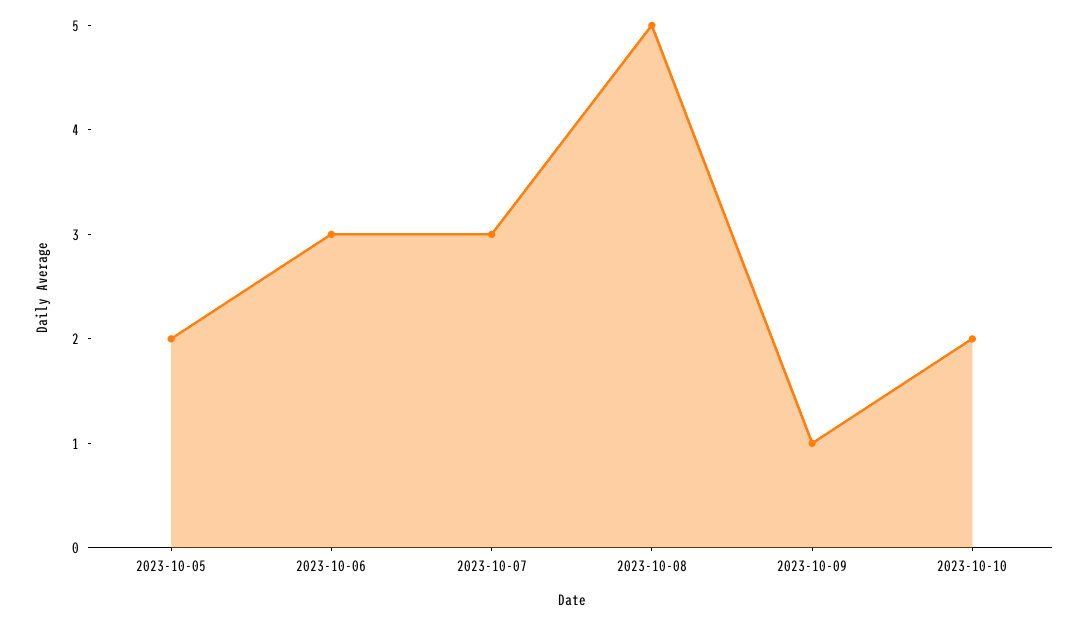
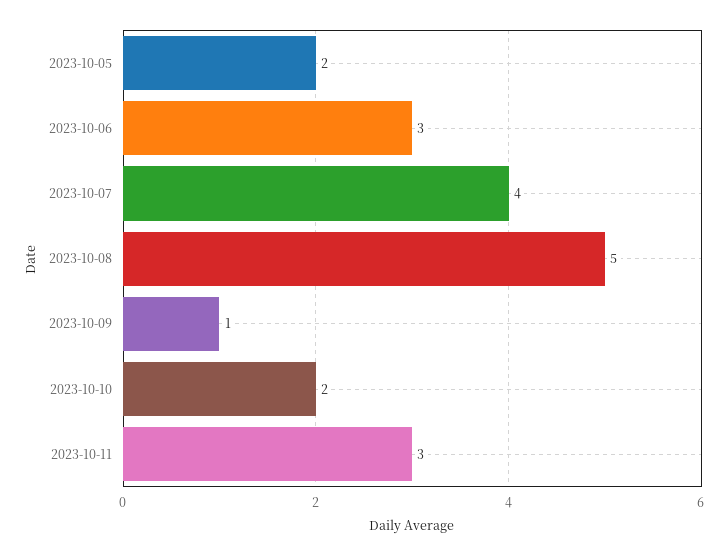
2023-10-07: 3 -> 4
2023-10-11: none -> 3

